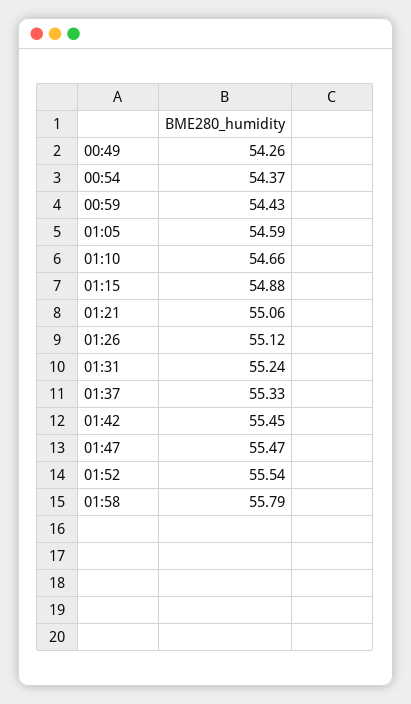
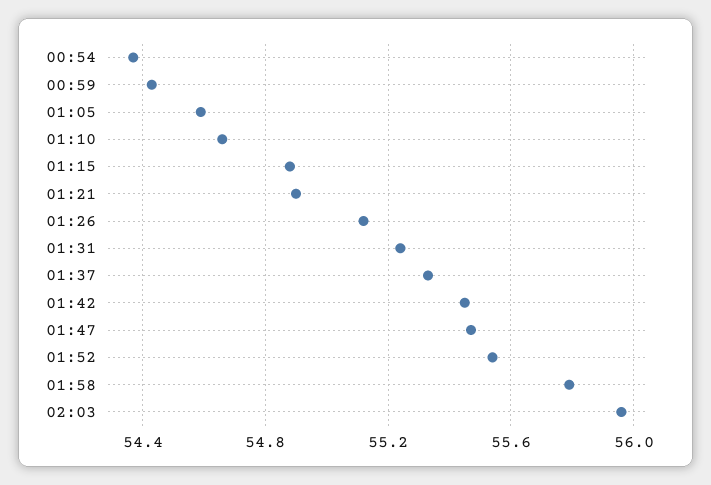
00:49: 54.26 -> none
01:21: 55.06 -> 54.9
02:03: none -> 55.95

